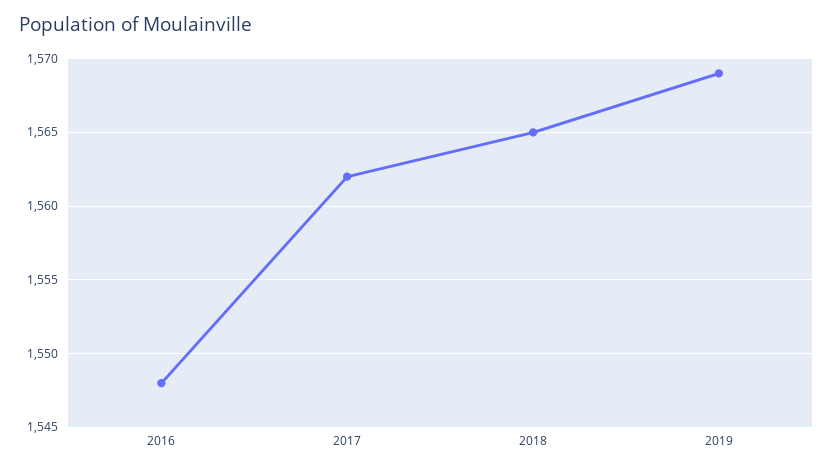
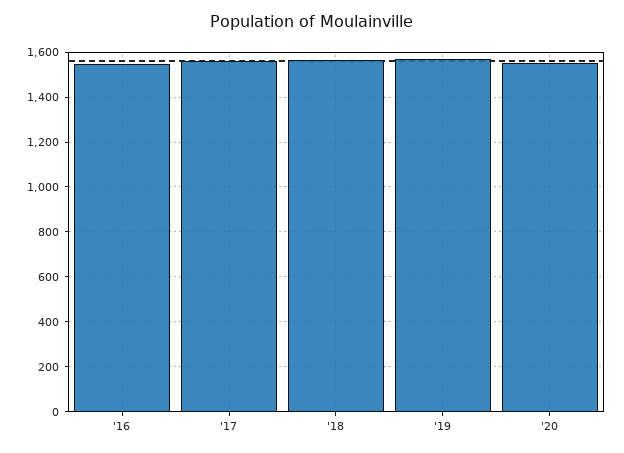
'20: none -> 1550

